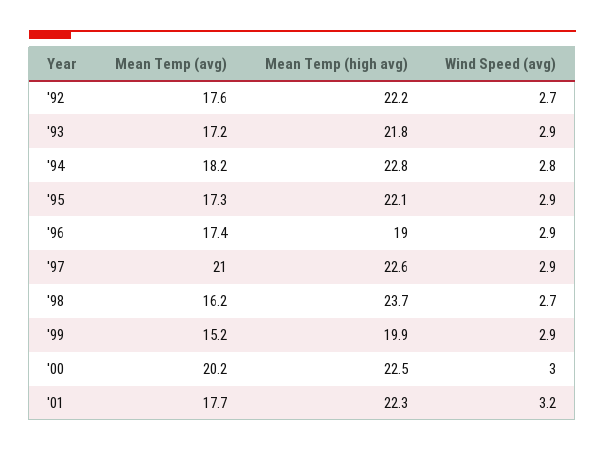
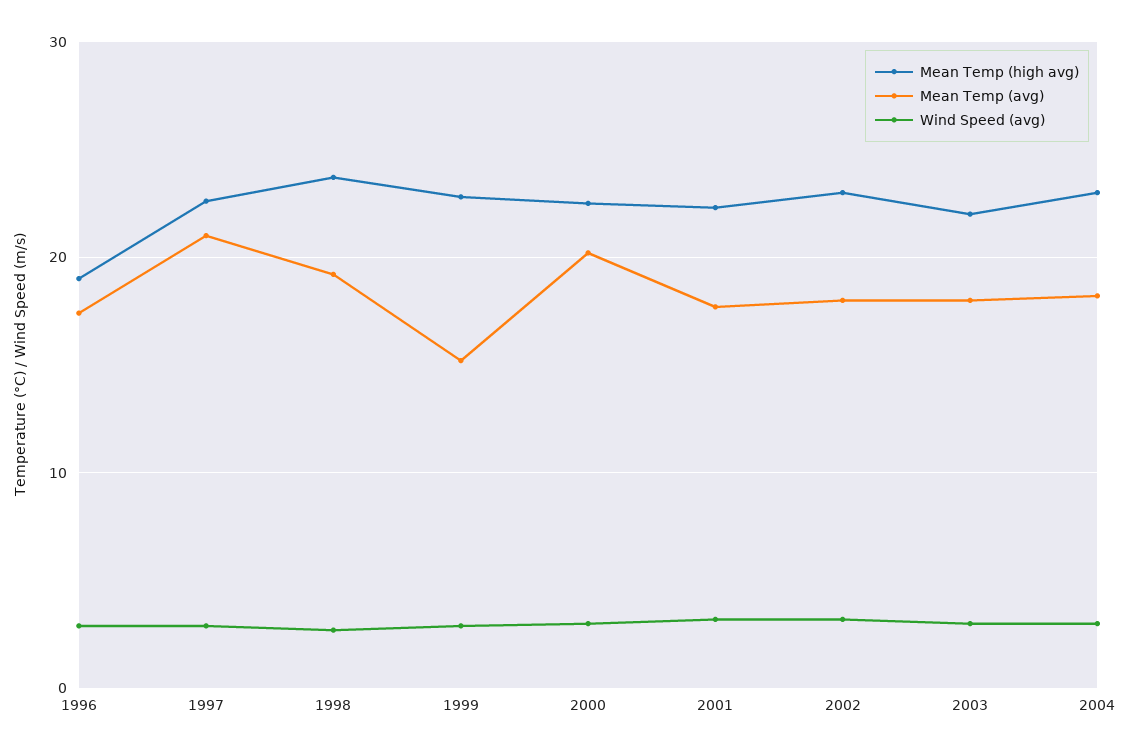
Mean Temp (avg), '92: 17.6 -> none
Mean Temp (high avg), '92: 22.2 -> none
Wind Speed (avg), '92: 2.7 -> none
Mean Temp (avg), '93: 17.2 -> none
Mean Temp (high avg), '93: 21.8 -> none
Wind Speed (avg), '93: 2.9 -> none
Mean Temp (avg), '94: 18.2 -> none
Mean Temp (high avg), '94: 22.8 -> none
Wind Speed (avg), '94: 2.8 -> none
Mean Temp (avg), '95: 17.3 -> none
Mean Temp (high avg), '95: 22.1 -> none
Wind Speed (avg), '95: 2.9 -> none
Mean Temp (avg), '98: 16.2 -> 19
Mean Temp (high avg), '99: 19.9 -> 23
Mean Temp (high avg), 2002: none -> 23
Mean Temp (avg), 2002: none -> 18
Wind Speed (avg), 2002: none -> 3
Mean Temp (high avg), 2003: none -> 22
Mean Temp (avg), 2003: none -> 18
Wind Speed (avg), 2003: none -> 3
Mean Temp (high avg), 2004: none -> 23
Mean Temp (avg), 2004: none -> 18
Wind Speed (avg), 2004: none -> 3

